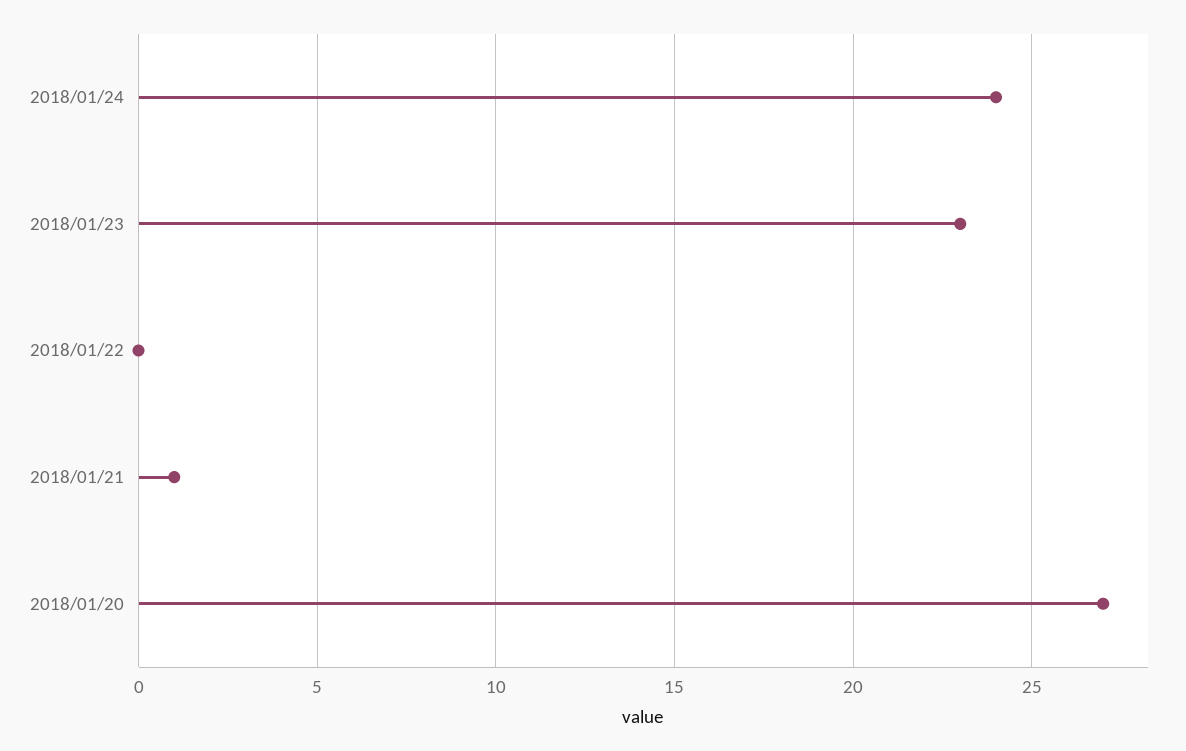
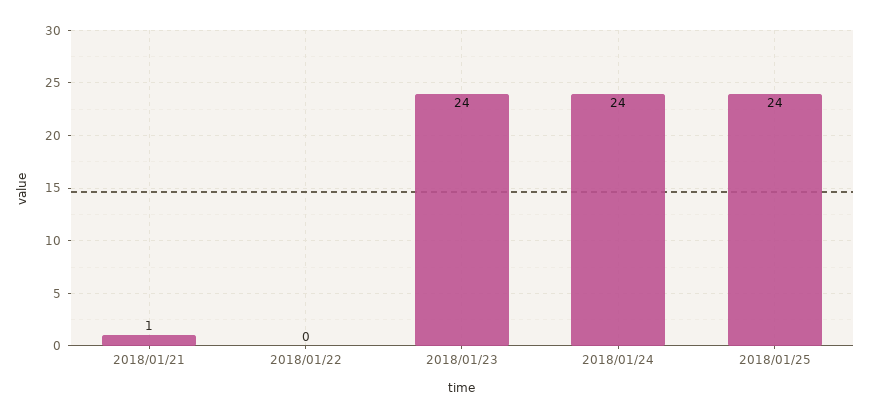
2018/01/23: 23 -> 24
2018/01/20: 27 -> none
2018/01/25: none -> 24

